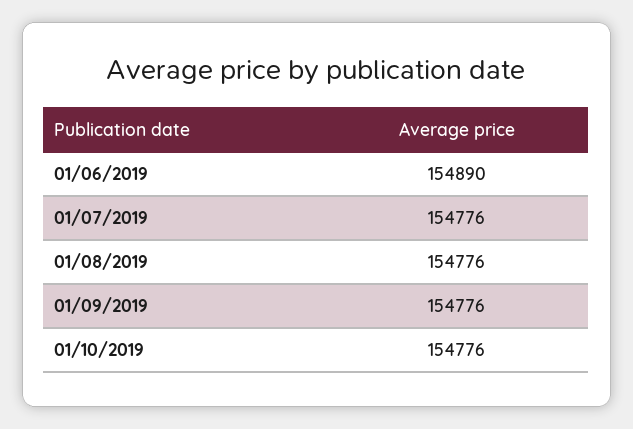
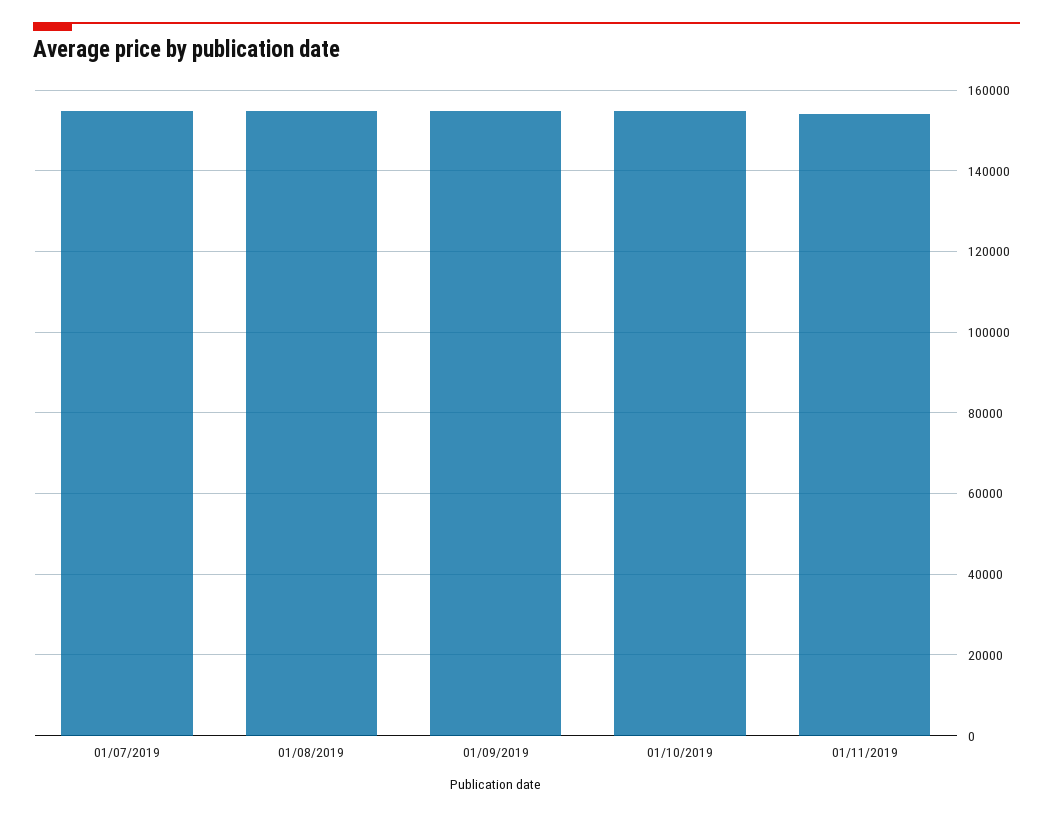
01/06/2019: 154890 -> none
01/11/2019: none -> 154000

